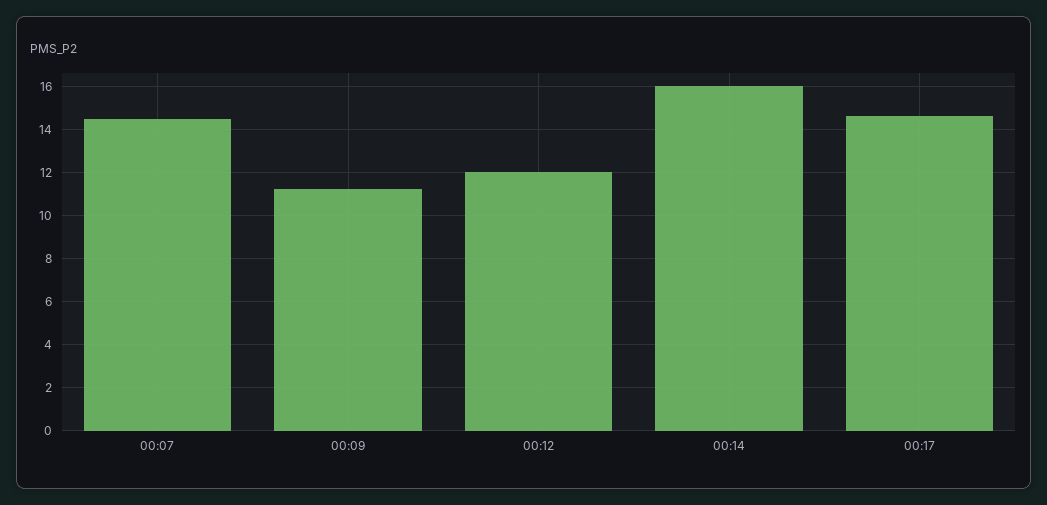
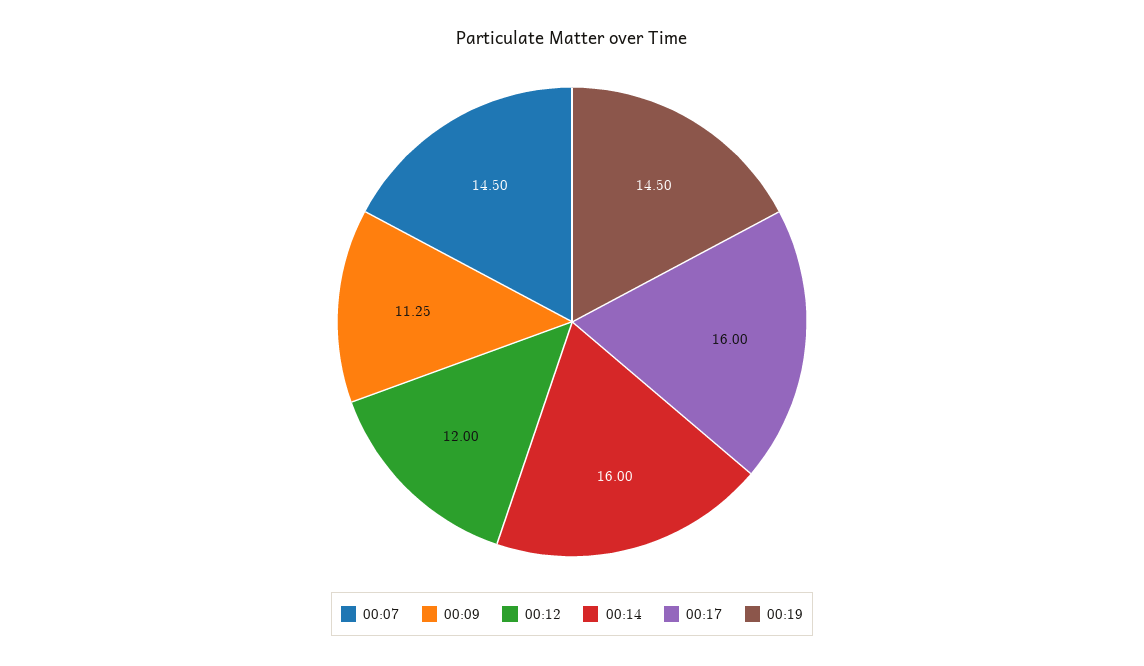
00:17: 14.5 -> 16
00:19: none -> 14.5

